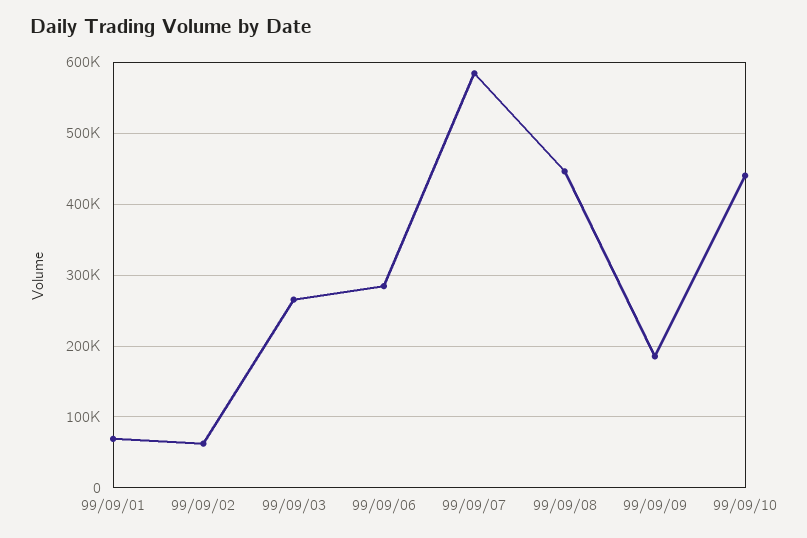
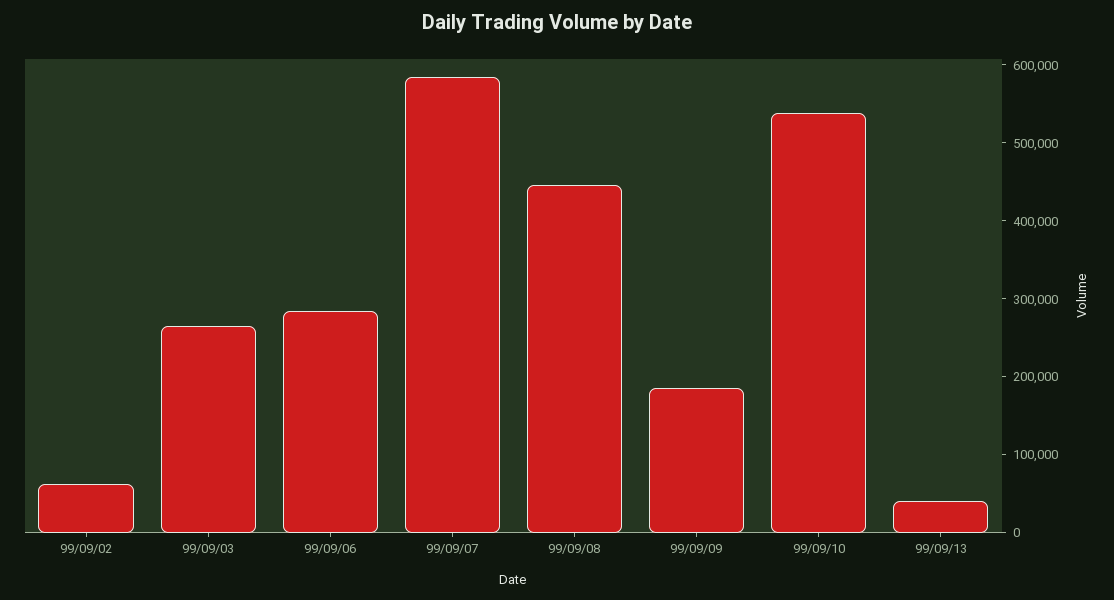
99/09/01: 70000 -> none
99/09/10: 440000 -> 540000
99/09/13: none -> 40000

